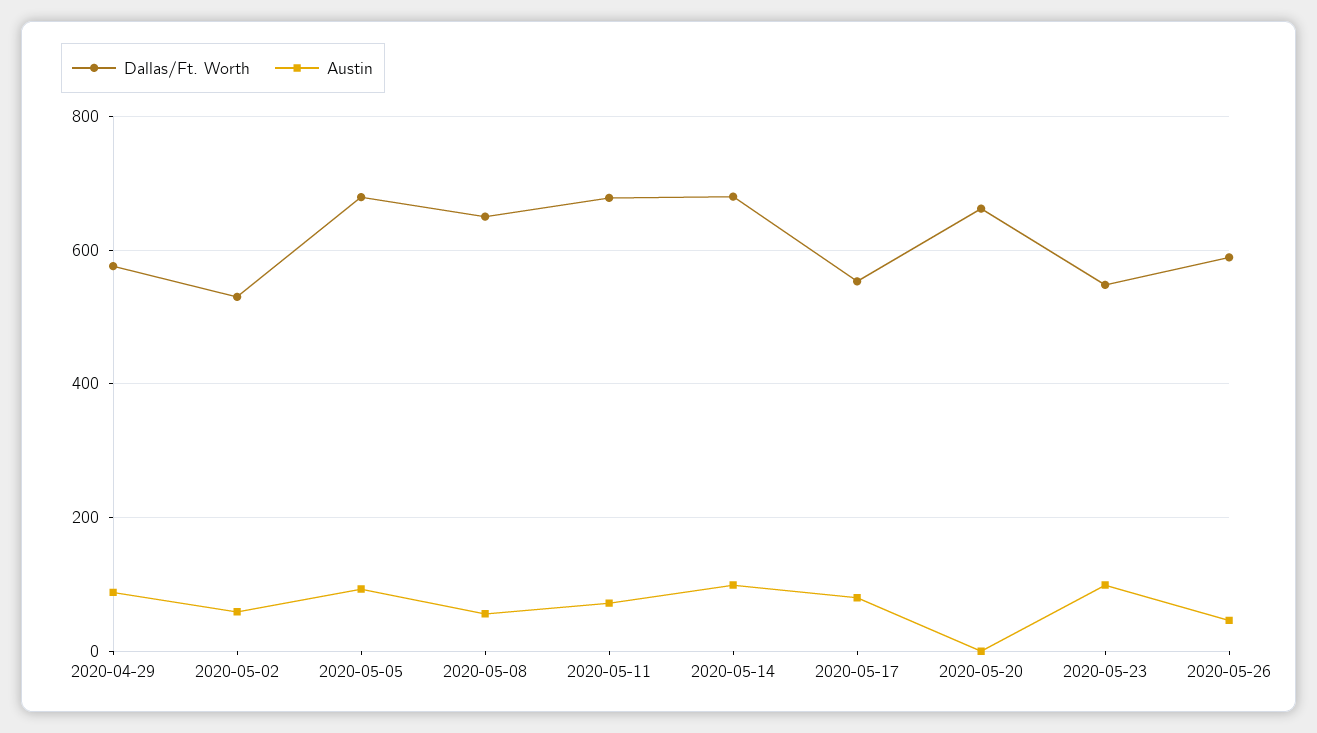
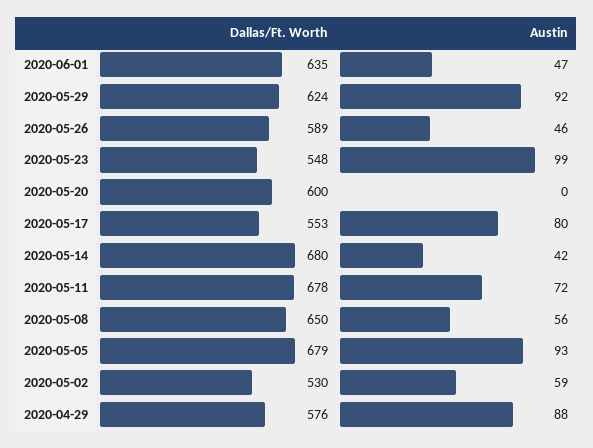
Austin, 2020-05-14: 100 -> 42
Dallas/Ft. Worth, 2020-05-20: 660 -> 600
Dallas/Ft. Worth, 2020-06-01: none -> 635
Austin, 2020-06-01: none -> 47
Dallas/Ft. Worth, 2020-05-29: none -> 624
Austin, 2020-05-29: none -> 92

